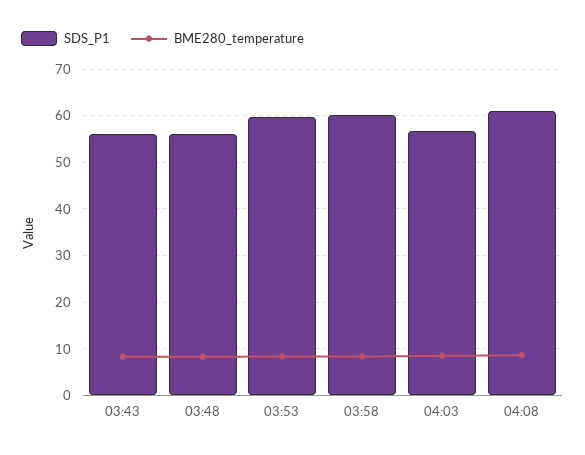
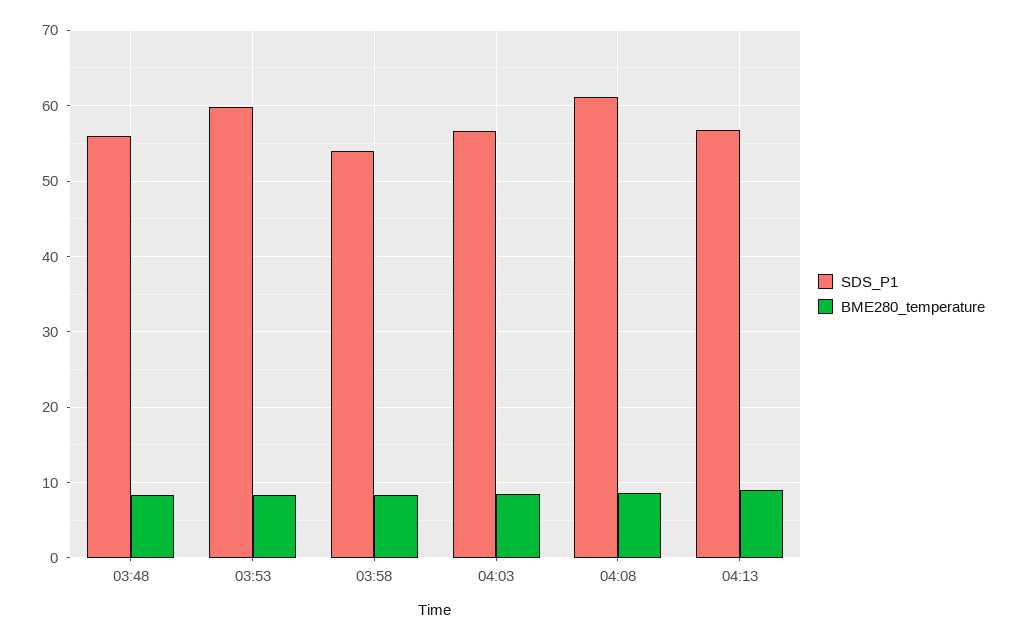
SDS_P1, 03:43: 56 -> none
BME280_temperature, 03:43: 8 -> none
SDS_P1, 03:58: 60 -> 54
SDS_P1, 04:13: none -> 57
BME280_temperature, 04:13: none -> 9

